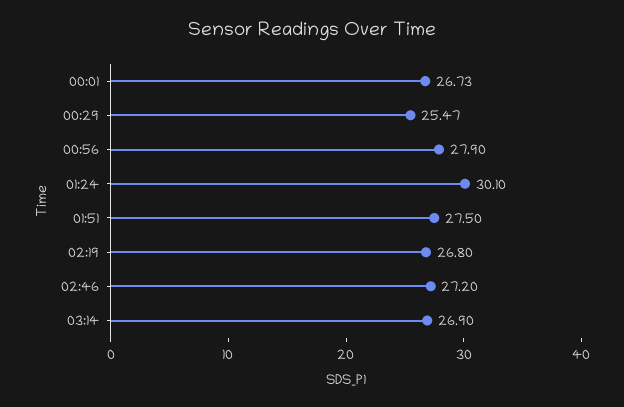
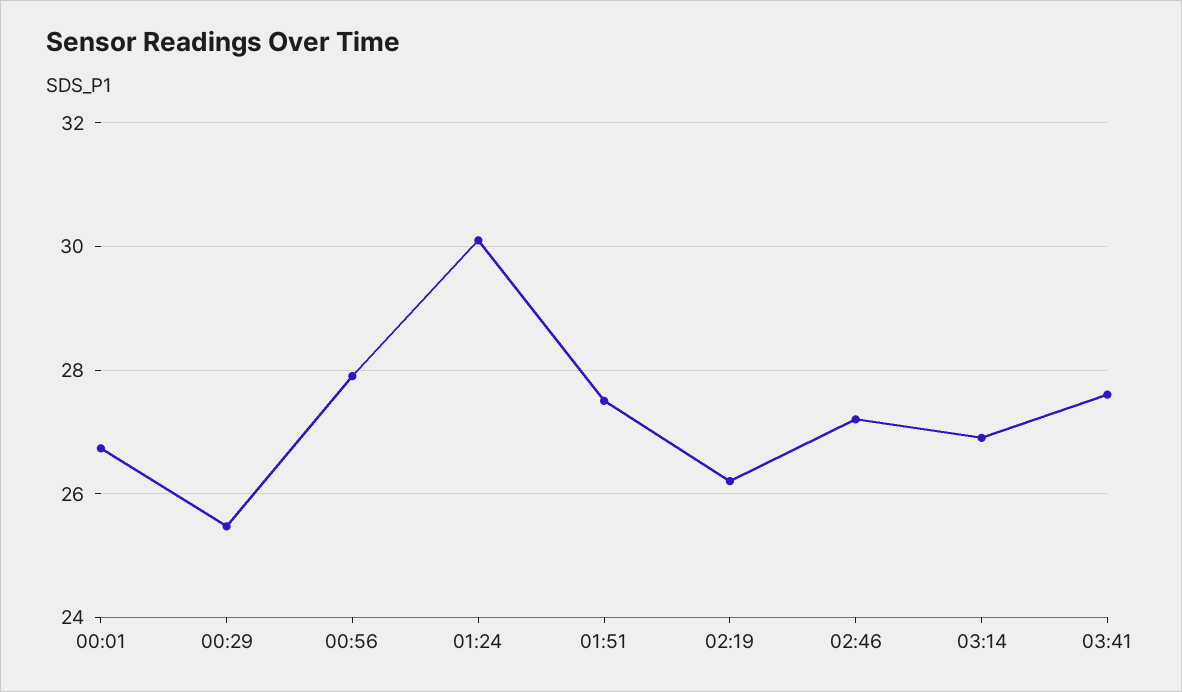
02:19: 26.8 -> 26.2
03:41: none -> 27.6

